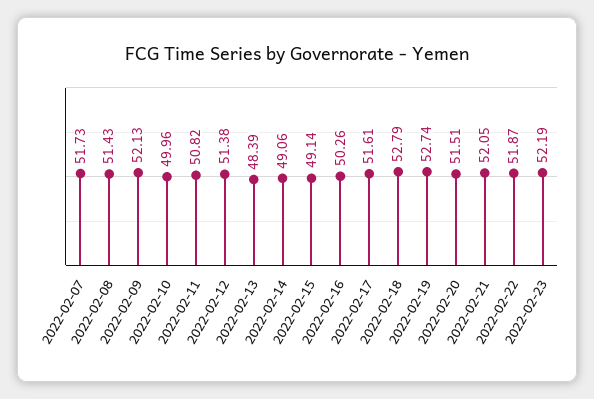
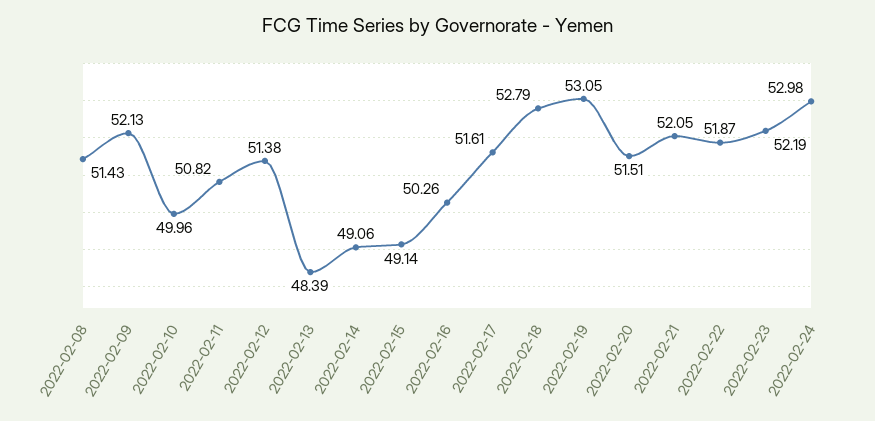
2022-02-07: 51.73 -> none
2022-02-19: 52.74 -> 53.05
2022-02-24: none -> 52.98

